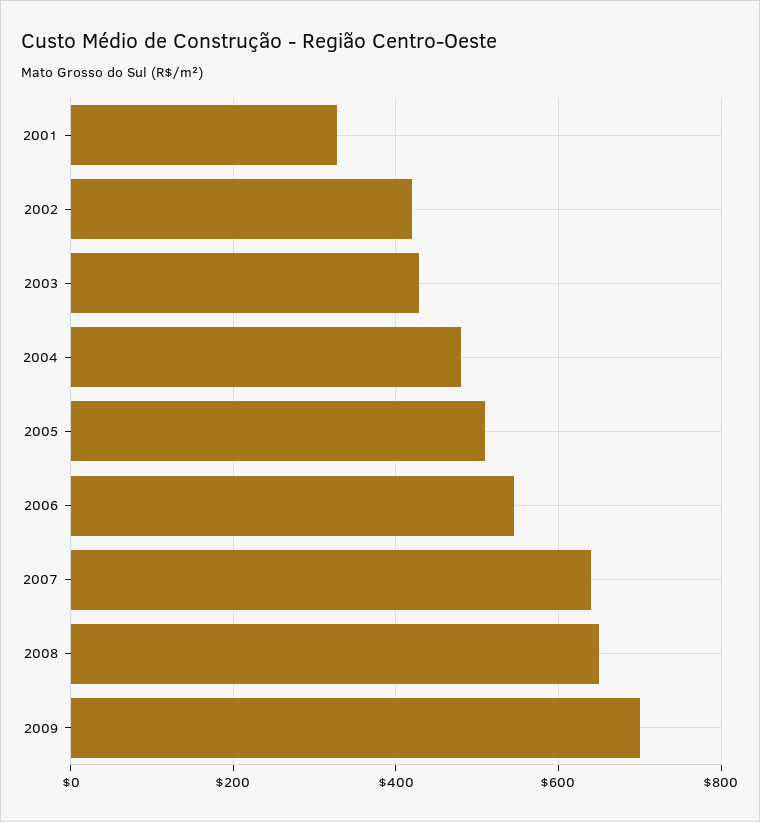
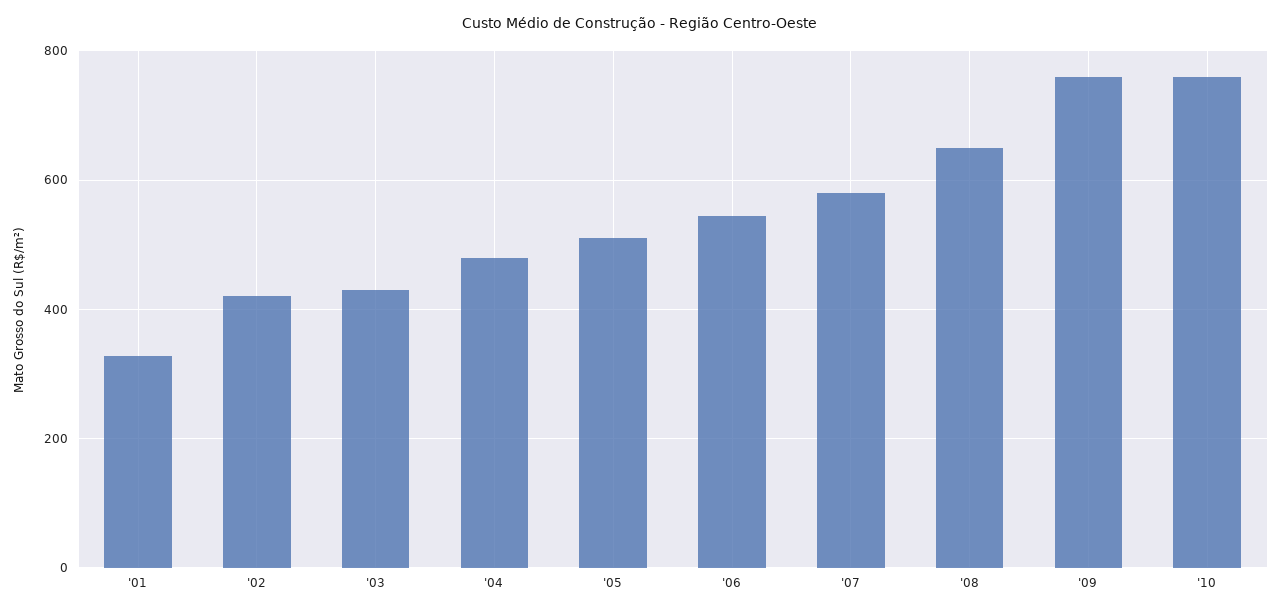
2007: 640 -> 580
2009: 700 -> 760
'10: none -> 760

